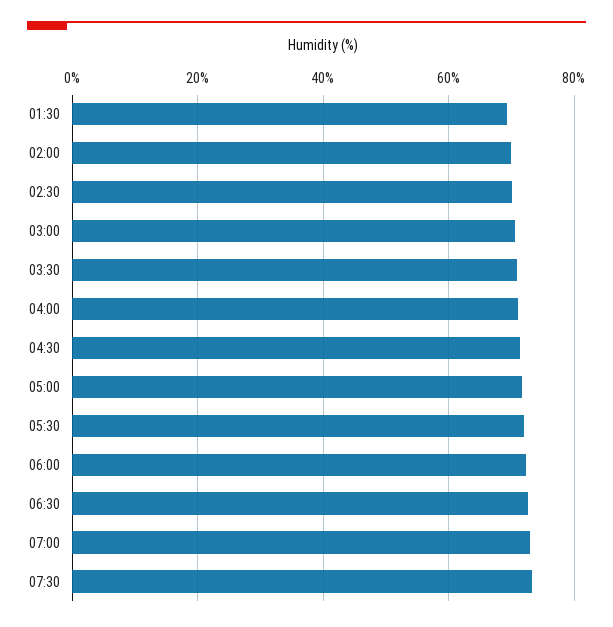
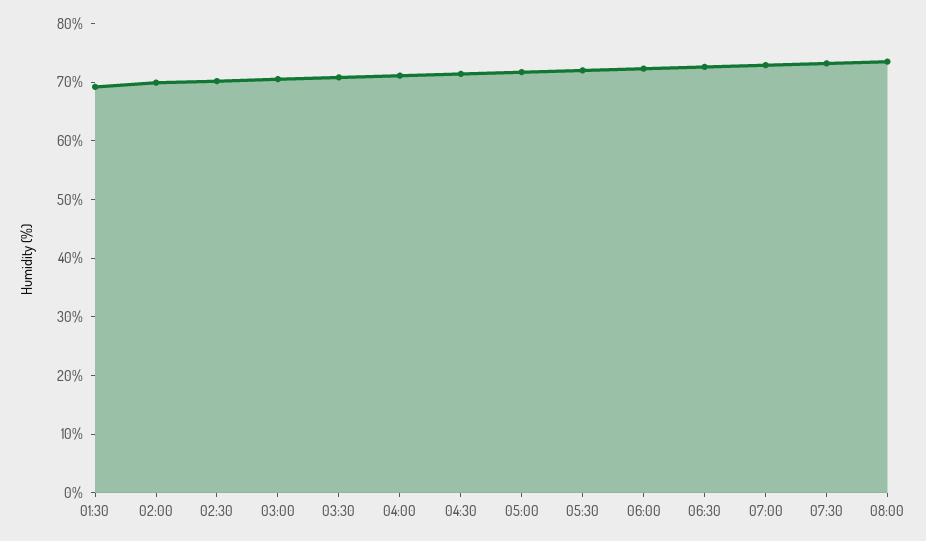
08:00: none -> 74

